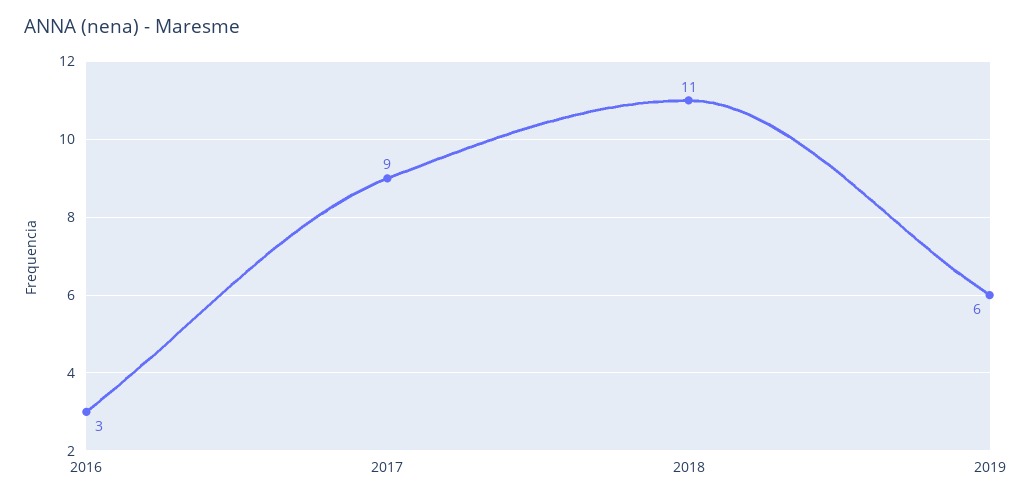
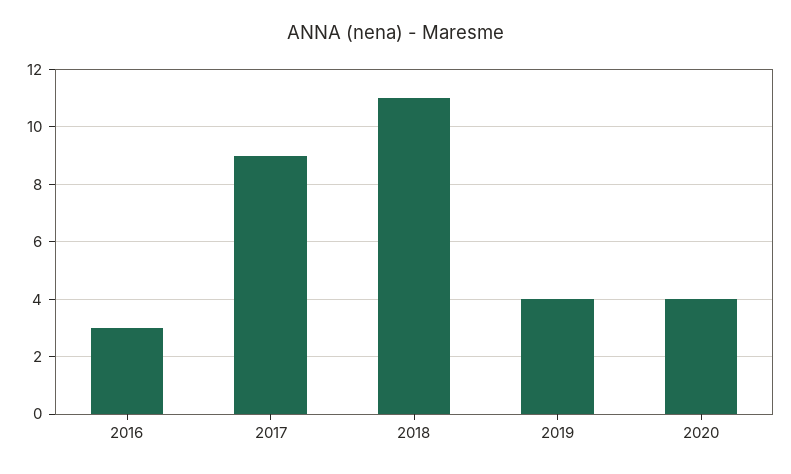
2019: 6 -> 4
2020: none -> 4

